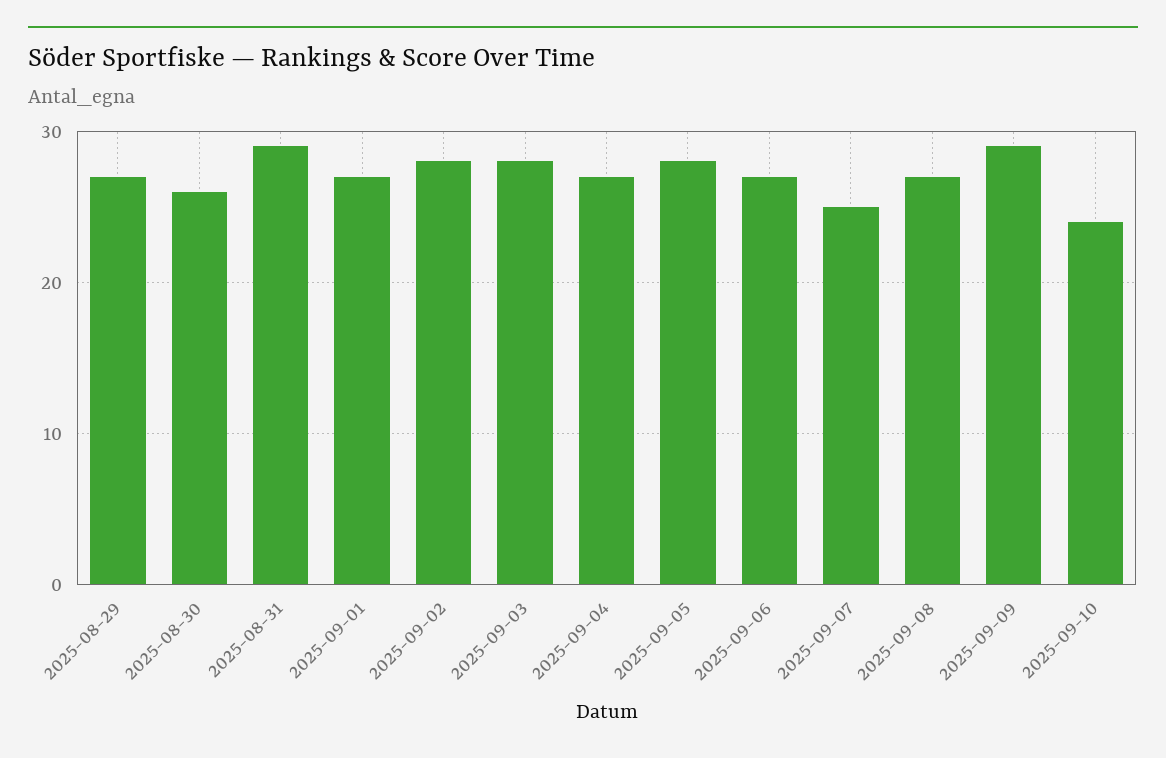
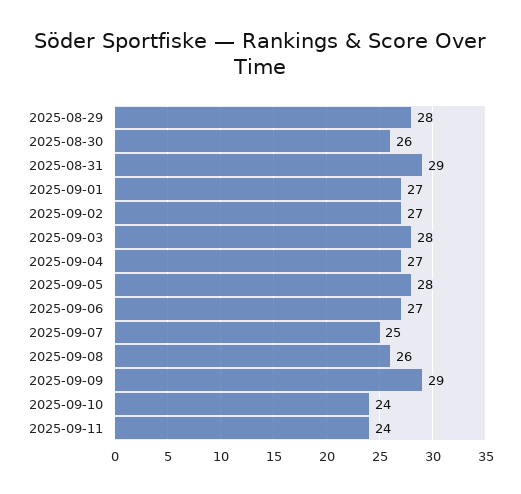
2025-08-29: 27 -> 28
2025-09-02: 28 -> 27
2025-09-08: 27 -> 26
2025-09-11: none -> 24

